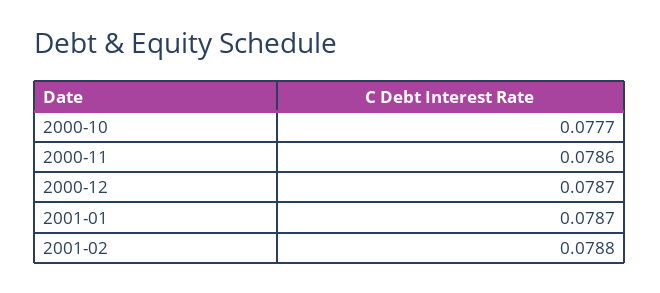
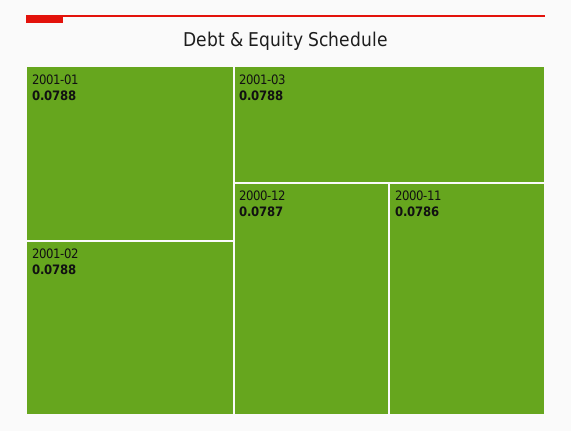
2000-10: 0.0777 -> none
2001-01: 0.0787 -> 0.0788
2001-03: none -> 0.0788

